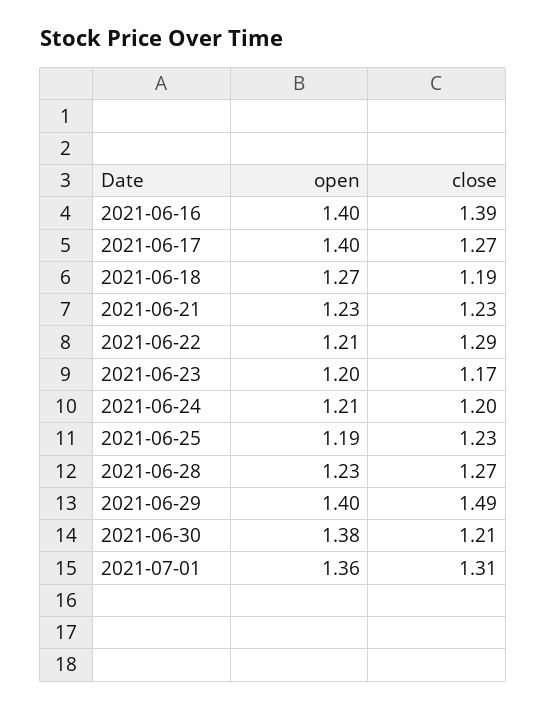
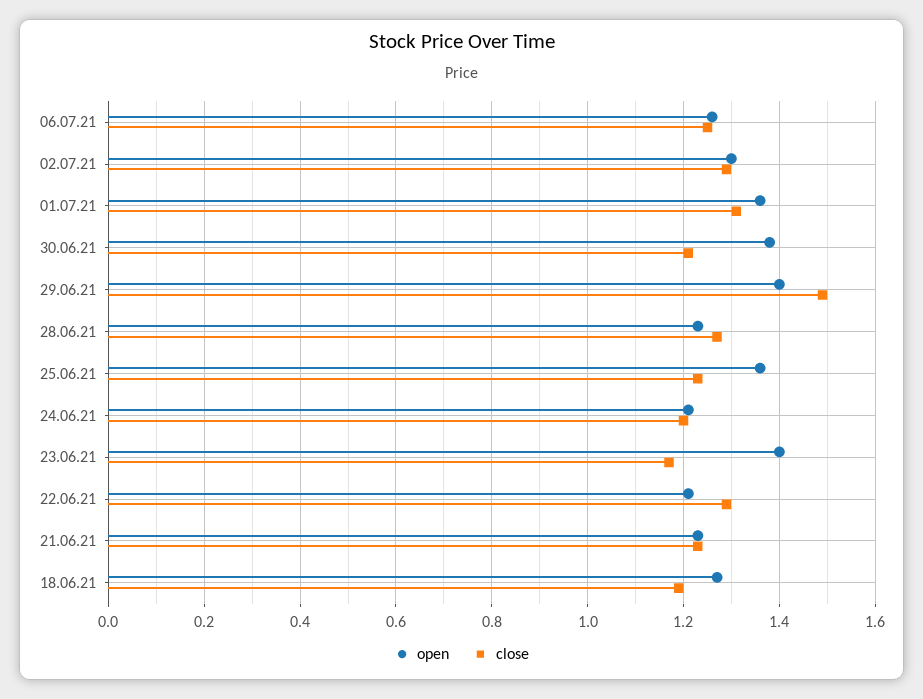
open, 2021-06-16: 1.4 -> none
close, 2021-06-16: 1.39 -> none
open, 2021-06-17: 1.4 -> none
close, 2021-06-17: 1.27 -> none
open, 2021-06-23: 1.2 -> 1.4
open, 2021-06-25: 1.19 -> 1.35
open, 06.07.21: none -> 1.25
close, 06.07.21: none -> 1.25
open, 02.07.21: none -> 1.3
close, 02.07.21: none -> 1.3

